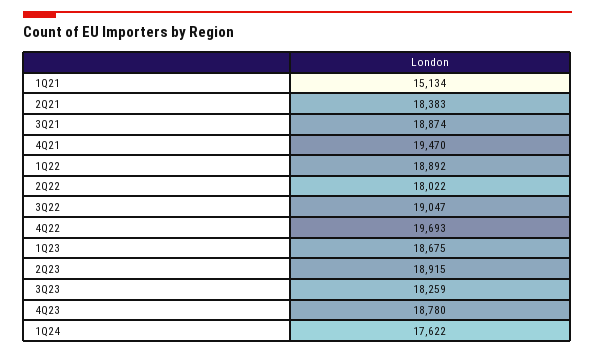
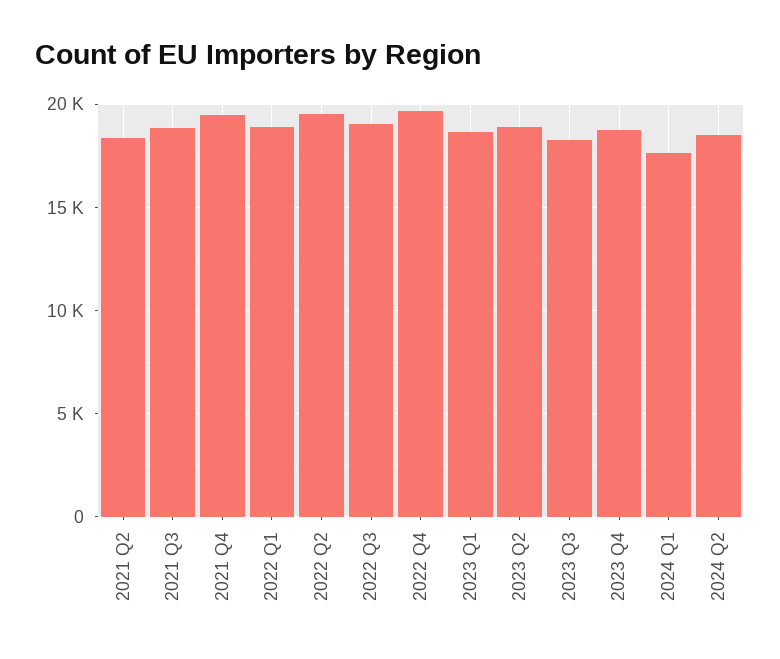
1Q21: 15134 -> none
2Q22: 18022 -> 19500
2024 Q2: none -> 18500

